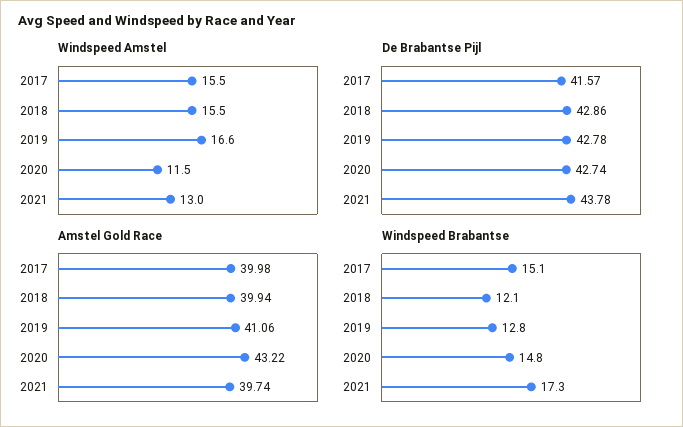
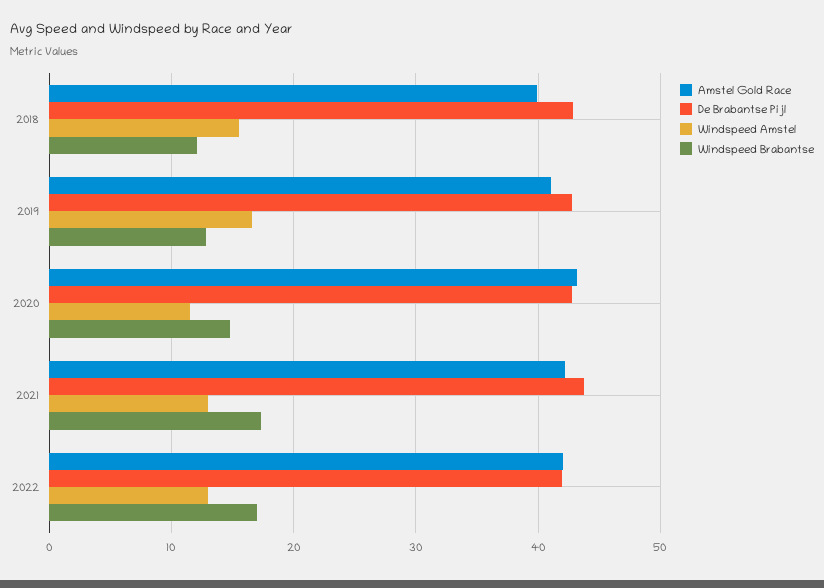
Windspeed Amstel, 2017: 15.5 -> none
De Brabantse Pijl, 2017: 41.57 -> none
Amstel Gold Race, 2017: 39.98 -> none
Amstel Gold Race, 2021: 39.74 -> 42
Windspeed Brabantse, 2017: 15.1 -> none
Amstel Gold Race, 2022: none -> 42
De Brabantse Pijl, 2022: none -> 42
Windspeed Amstel, 2022: none -> 13
Windspeed Brabantse, 2022: none -> 17

